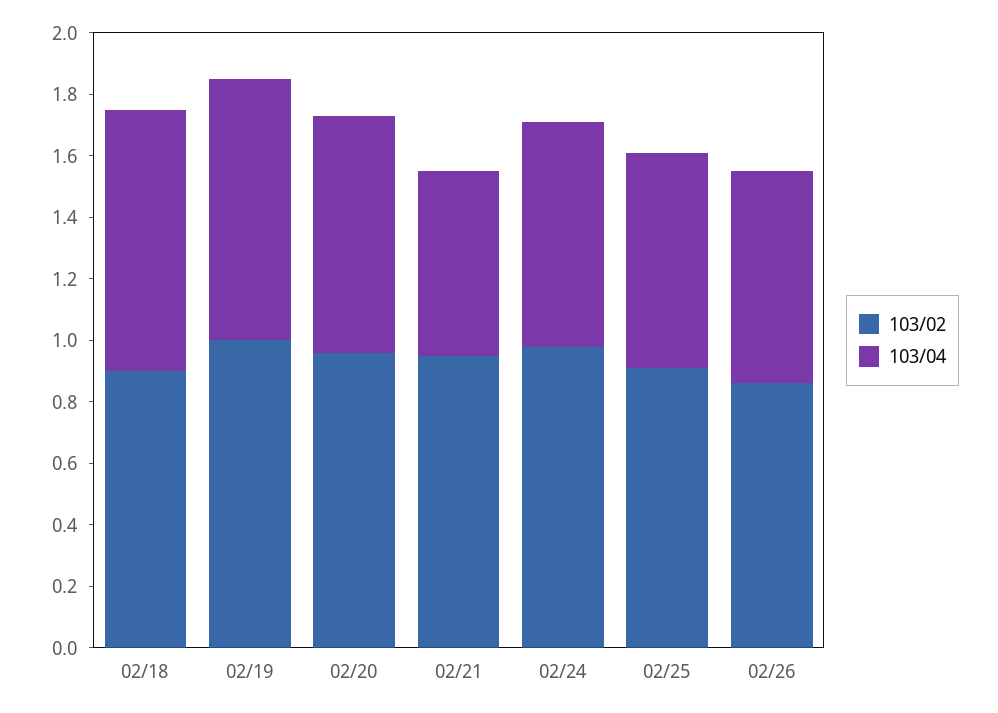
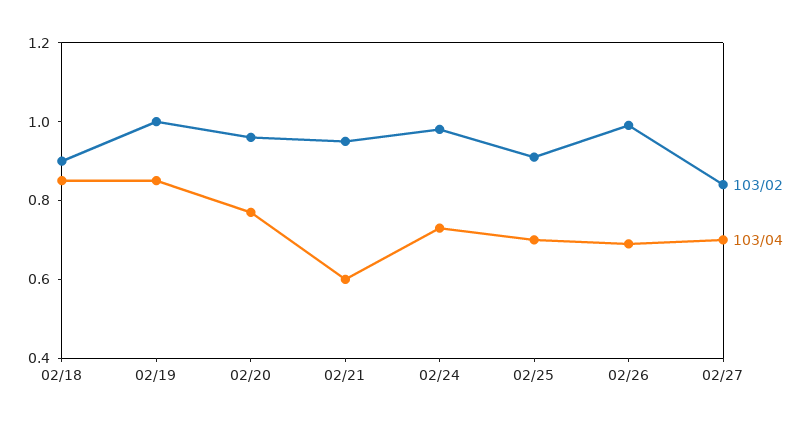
103/02, 02/26: 0.85 -> 1
103/02, 02/27: none -> 0.85
103/04, 02/27: none -> 0.7

